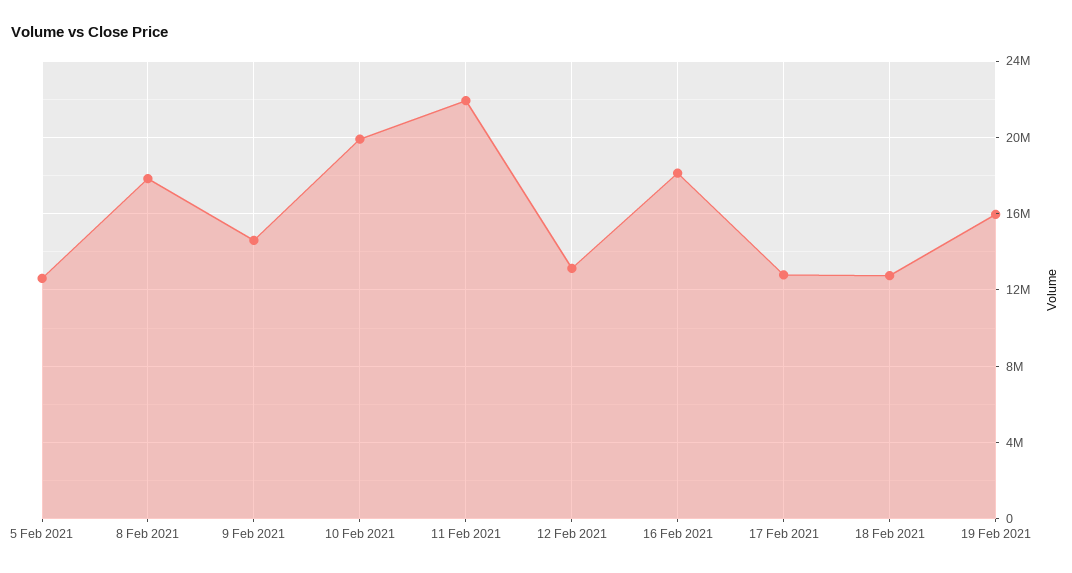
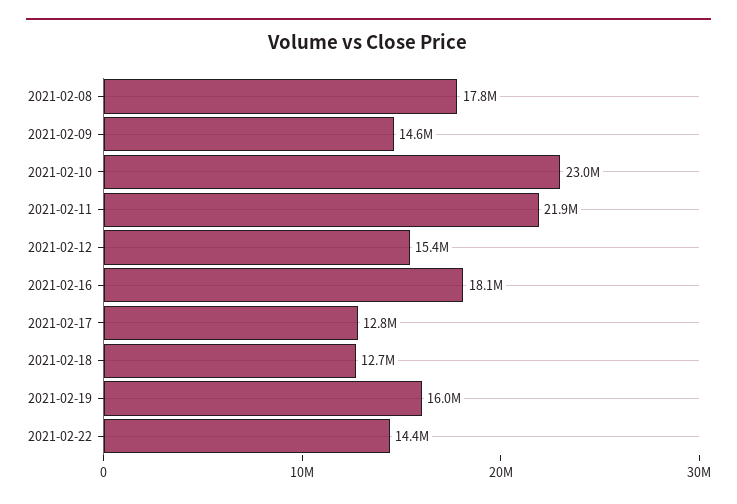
5 Feb 2021: 12500000 -> none
10 Feb 2021: 20000000 -> 23000000
12 Feb 2021: 13000000 -> 15400000
2021-02-22: none -> 14400000

